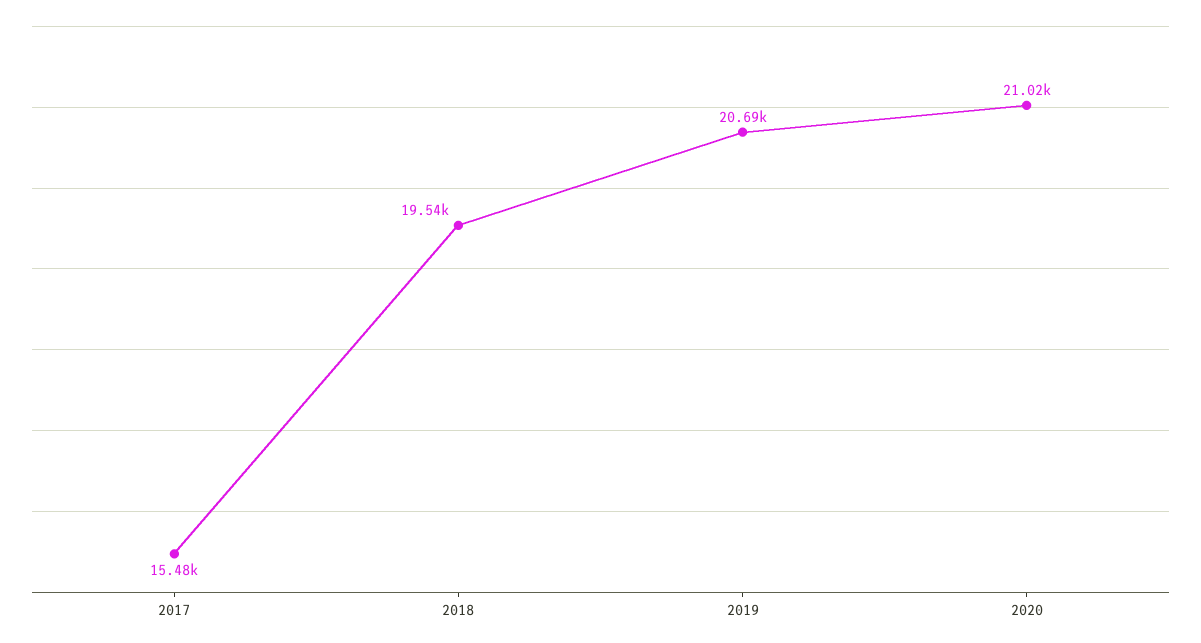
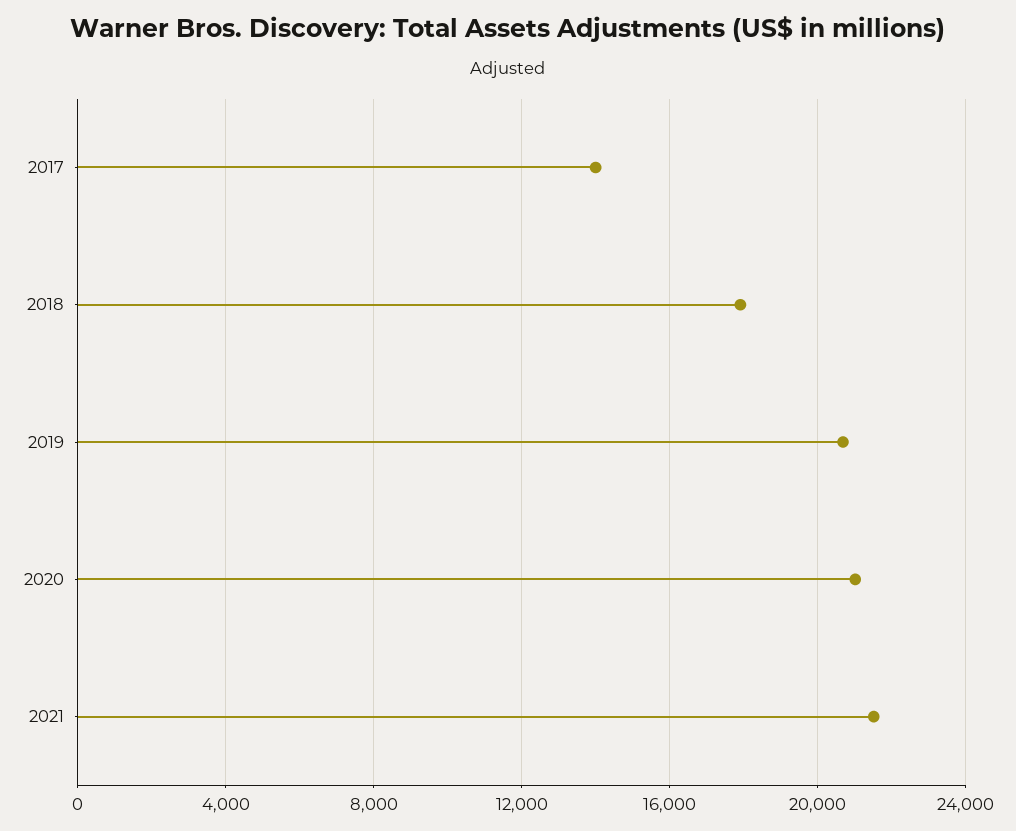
2017: 15480 -> 14000
2018: 19540 -> 18000
2021: none -> 21500

